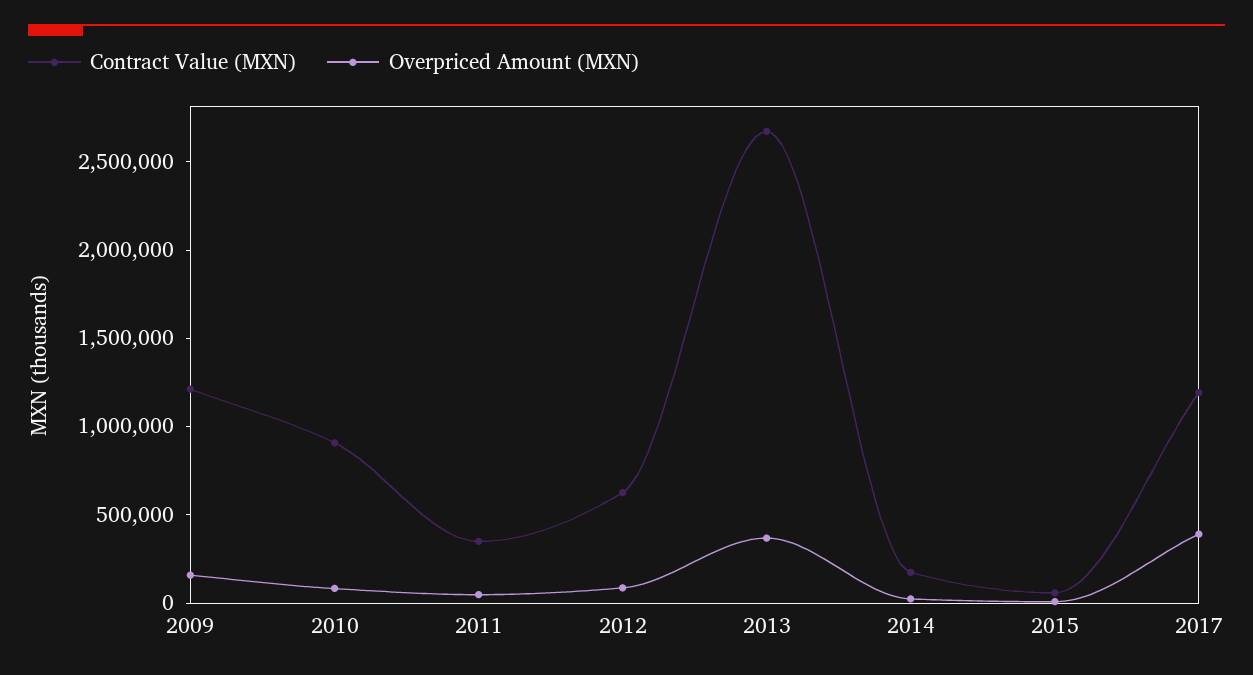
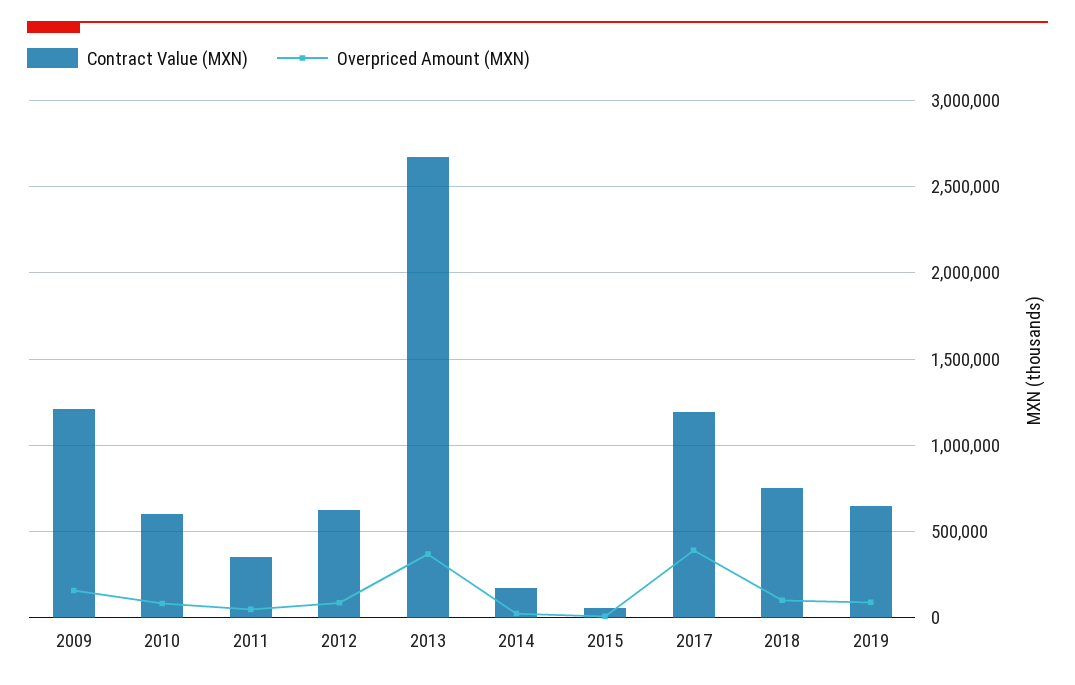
Contract Value (MXN), 2010: 900000 -> 600000
Contract Value (MXN), 2018: none -> 750000
Overpriced Amount (MXN), 2018: none -> 100000
Contract Value (MXN), 2019: none -> 650000
Overpriced Amount (MXN), 2019: none -> 100000

